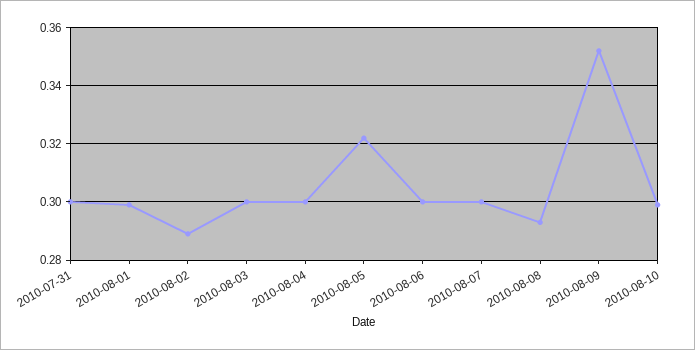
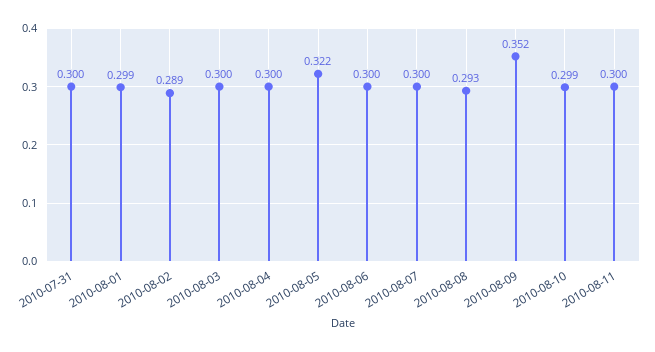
2010-08-11: none -> 0.3

